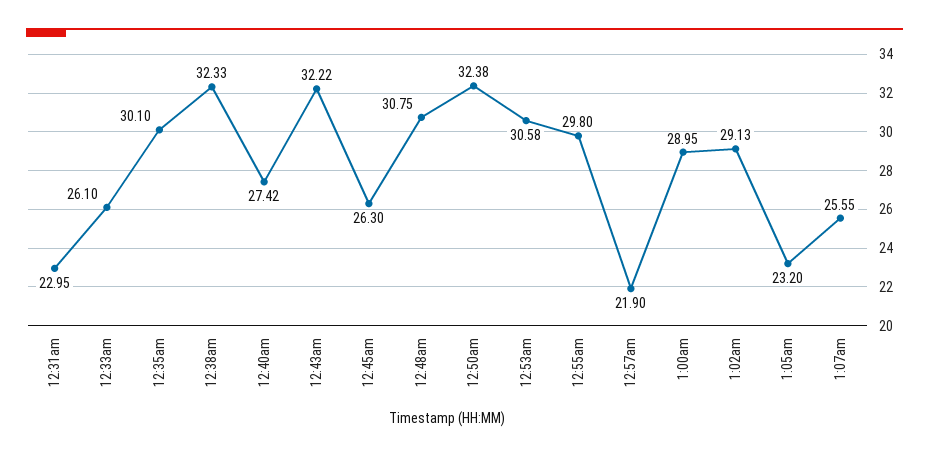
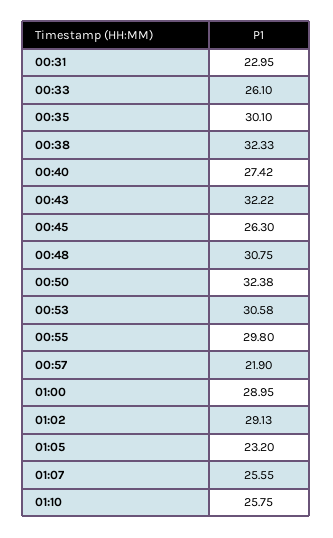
01:10: none -> 25.75

